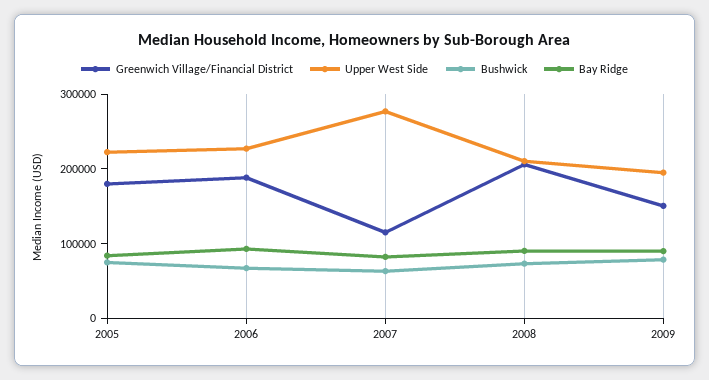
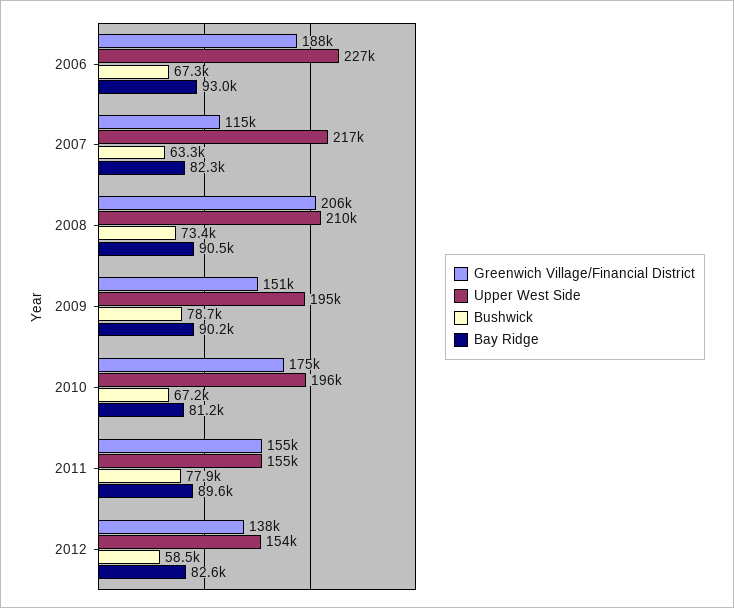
Greenwich Village/Financial District, 2005: 180000 -> none
Upper West Side, 2005: 220000 -> none
Bushwick, 2005: 80000 -> none
Bay Ridge, 2005: 80000 -> none
Upper West Side, 2007: 280000 -> 217000
Greenwich Village/Financial District, 2010: none -> 175000
Upper West Side, 2010: none -> 196000
Bushwick, 2010: none -> 67200
Bay Ridge, 2010: none -> 81200
Greenwich Village/Financial District, 2011: none -> 155000
Upper West Side, 2011: none -> 155000
Bushwick, 2011: none -> 77900
Bay Ridge, 2011: none -> 89600
Greenwich Village/Financial District, 2012: none -> 138000
Upper West Side, 2012: none -> 154000
Bushwick, 2012: none -> 58500
Bay Ridge, 2012: none -> 82600

